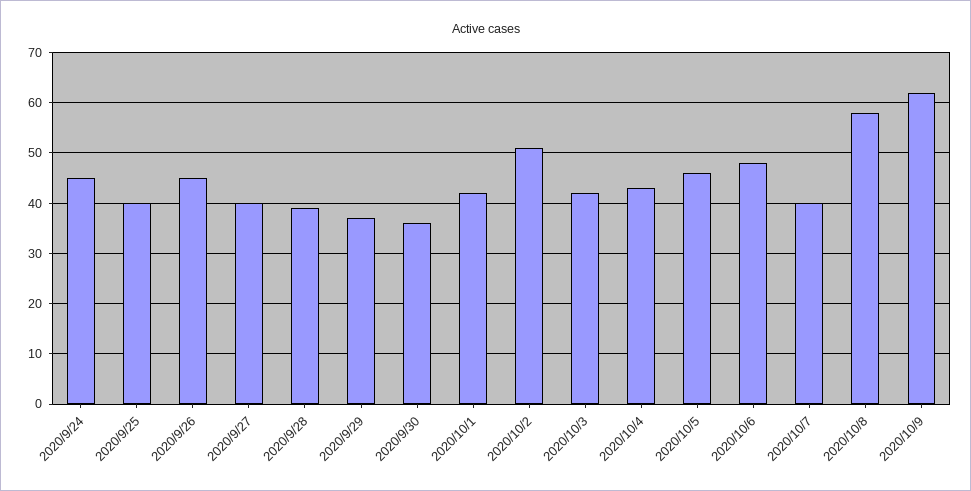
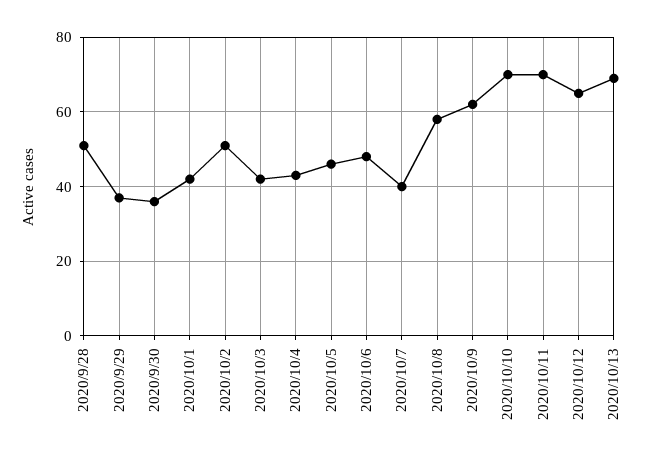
2020/9/24: 45 -> none
2020/9/25: 40 -> none
2020/9/26: 45 -> none
2020/9/27: 40 -> none
2020/9/28: 40 -> 50
2020/10/10: none -> 70
2020/10/11: none -> 70
2020/10/12: none -> 65
2020/10/13: none -> 70

